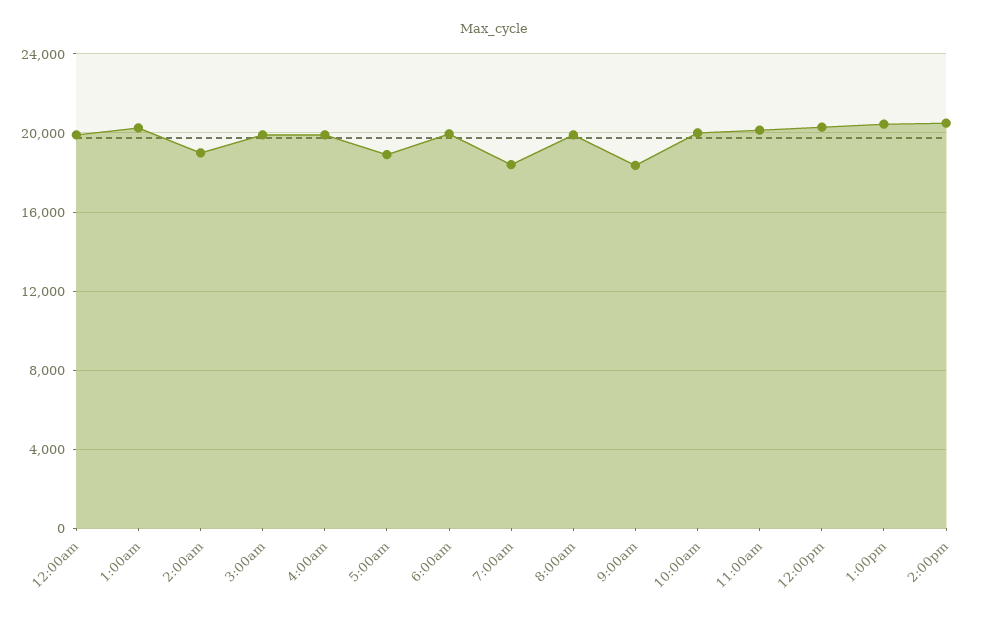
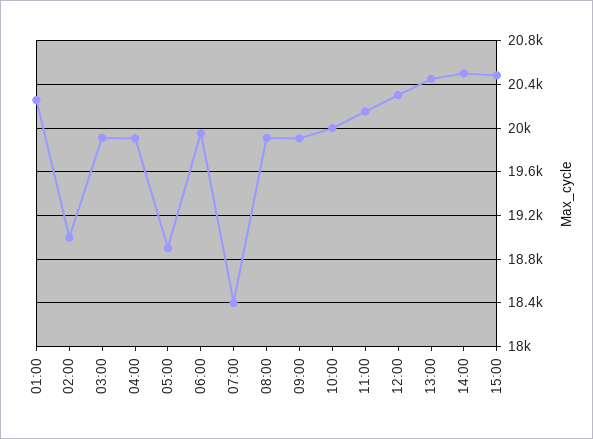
12:00am: 20000 -> none
9:00am: 18500 -> 19900
15:00: none -> 20500

